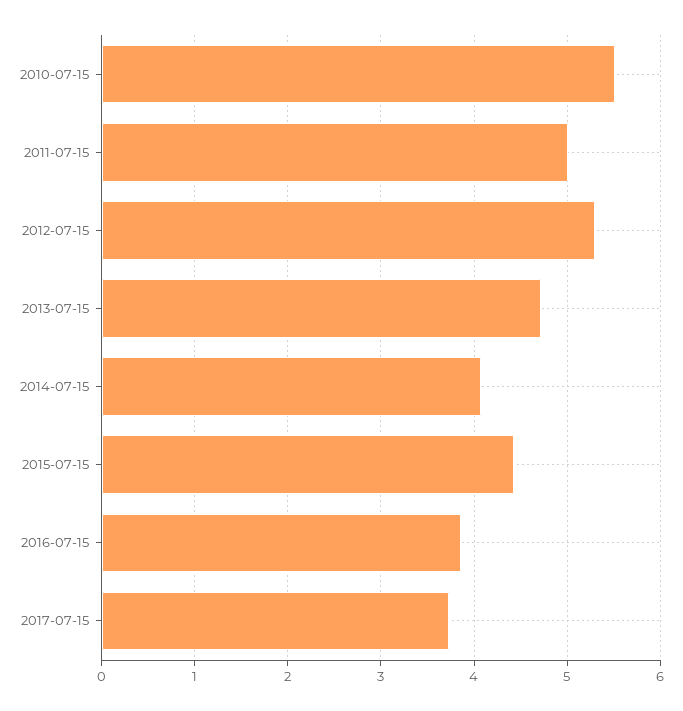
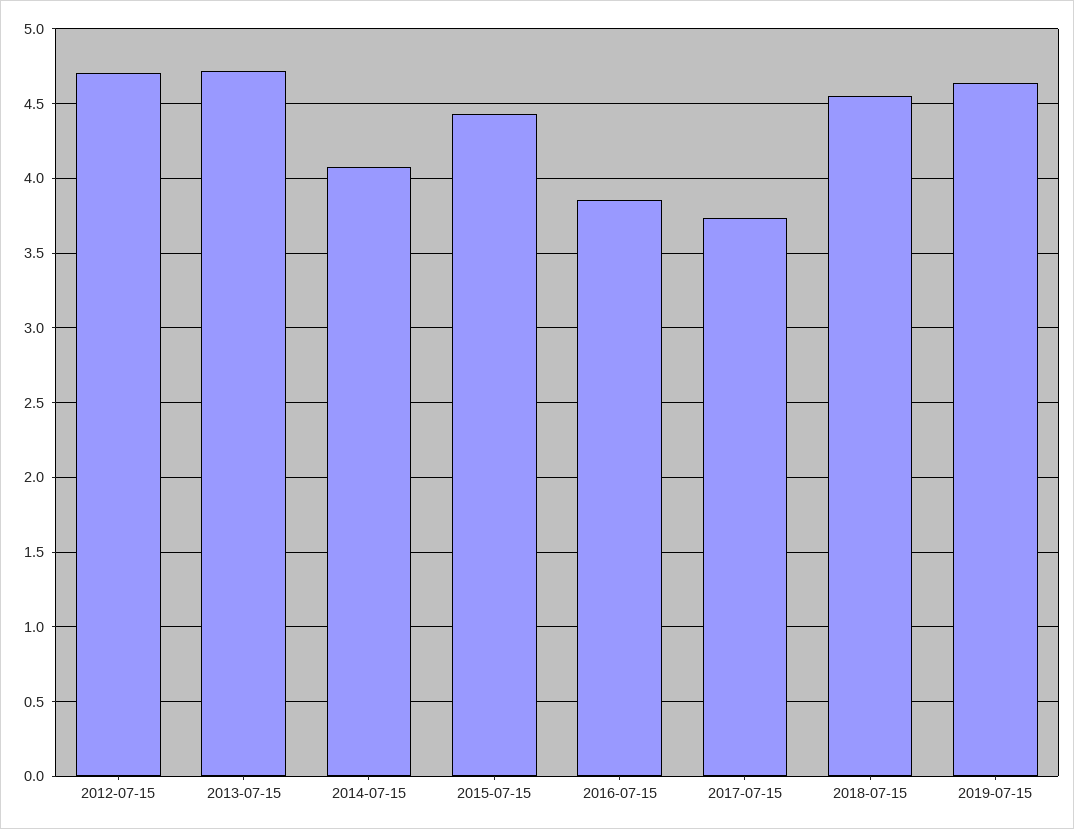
2010-07-15: 5.5 -> none
2011-07-15: 5 -> none
2012-07-15: 5.3 -> 4.7
2018-07-15: none -> 4.55
2019-07-15: none -> 4.65

